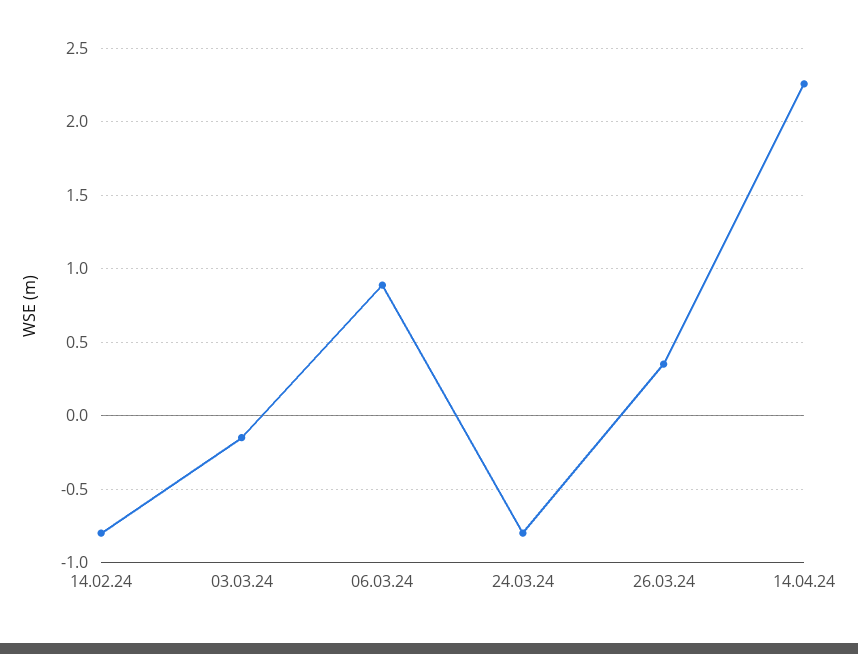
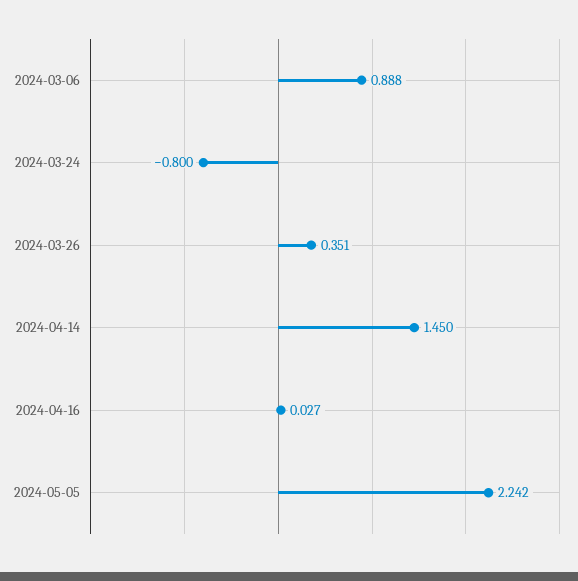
14.02.24: -0.8 -> none
03.03.24: -0.15 -> none
14.04.24: 2.25 -> 1.45
2024-04-16: none -> 0.027
2024-05-05: none -> 2.242

